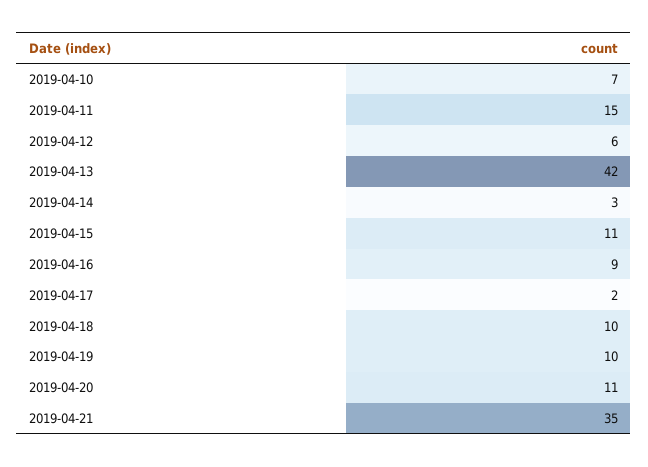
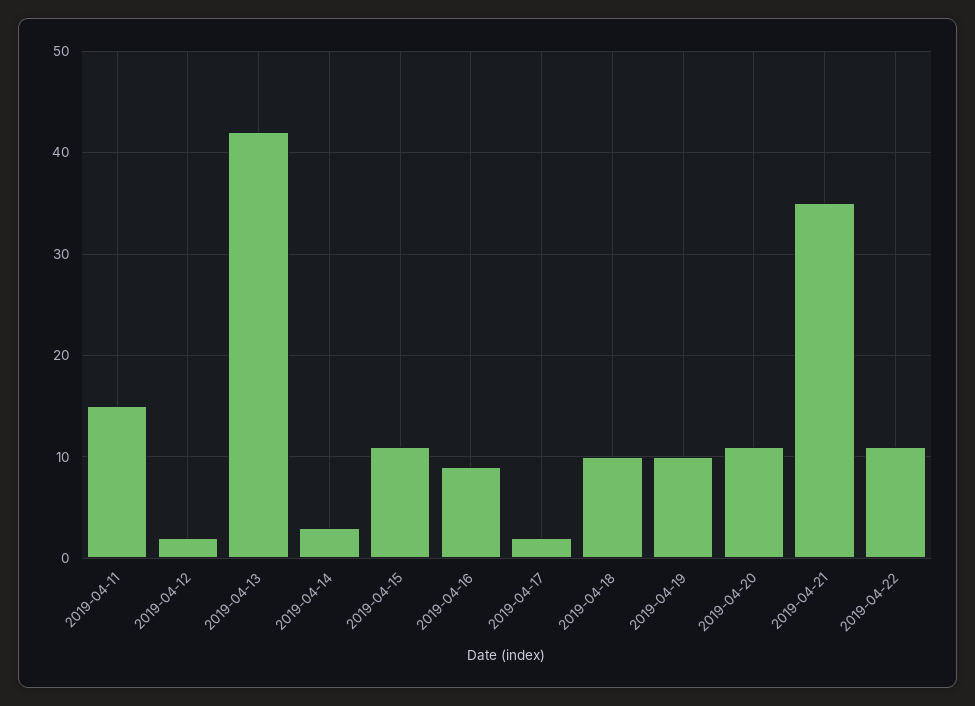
2019-04-10: 7 -> none
2019-04-12: 6 -> 2
2019-04-22: none -> 11

